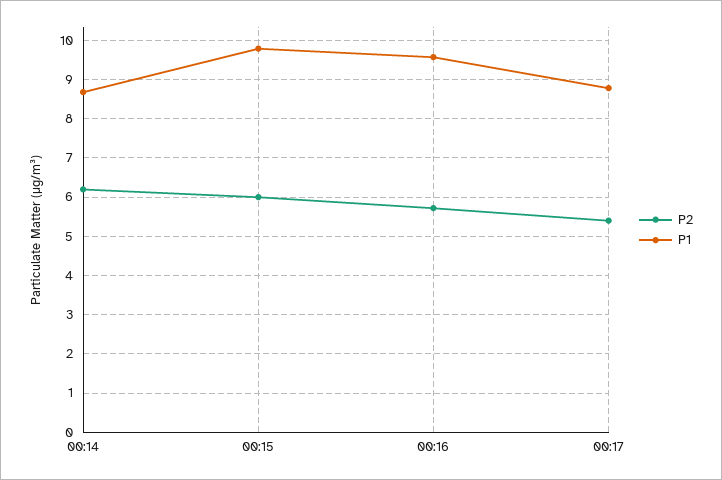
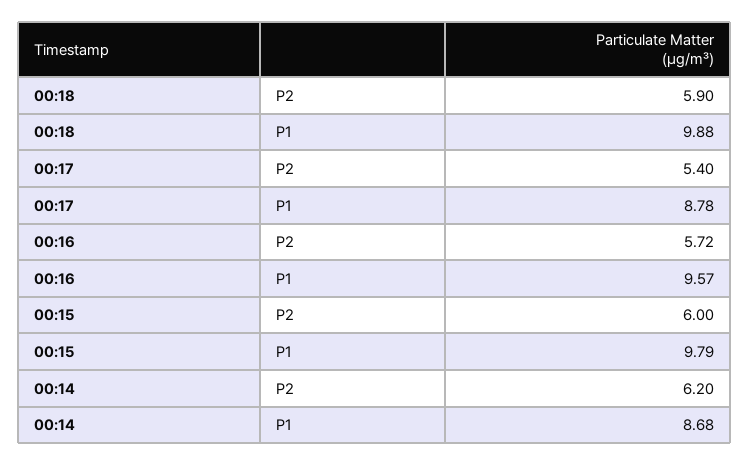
P2, 00:18: none -> 5.9
P1, 00:18: none -> 9.88

